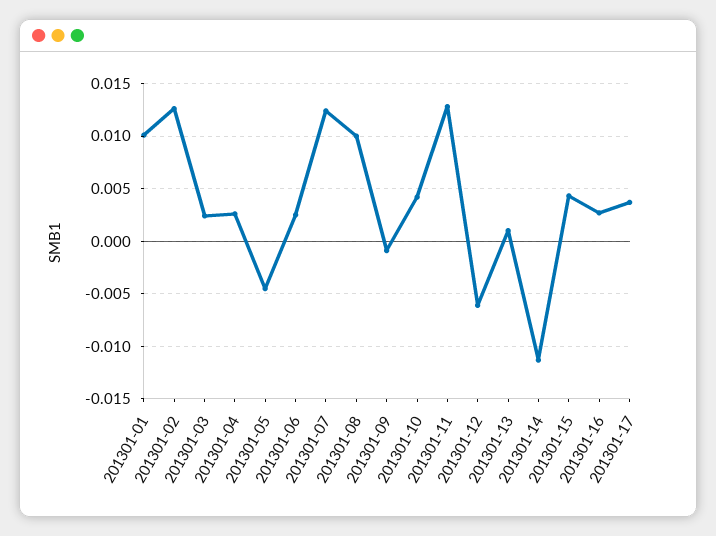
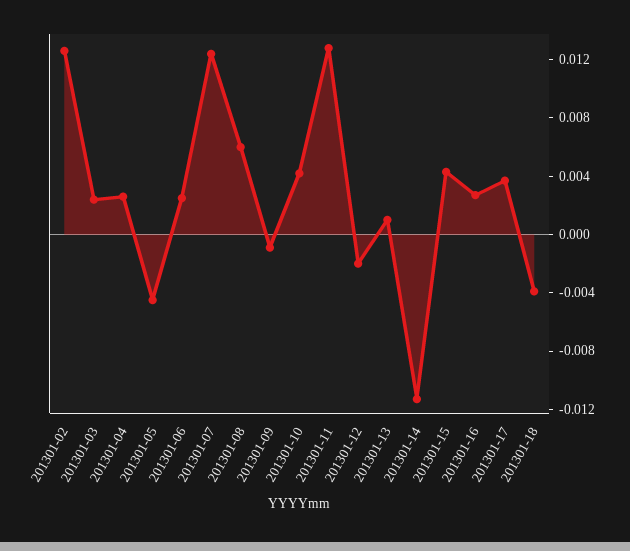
201301-01: 0.01 -> none
201301-08: 0.01 -> 0.006
201301-12: -0.006 -> -0.002
201301-18: none -> -0.004

